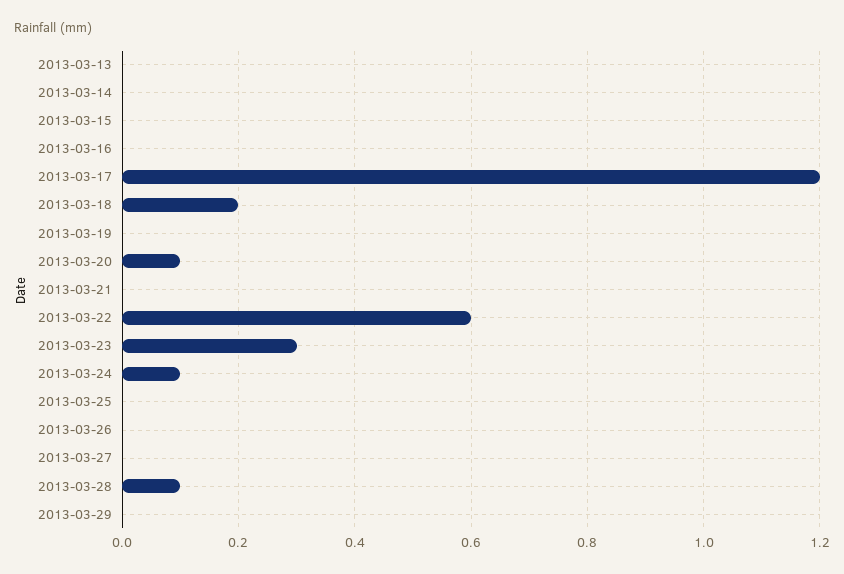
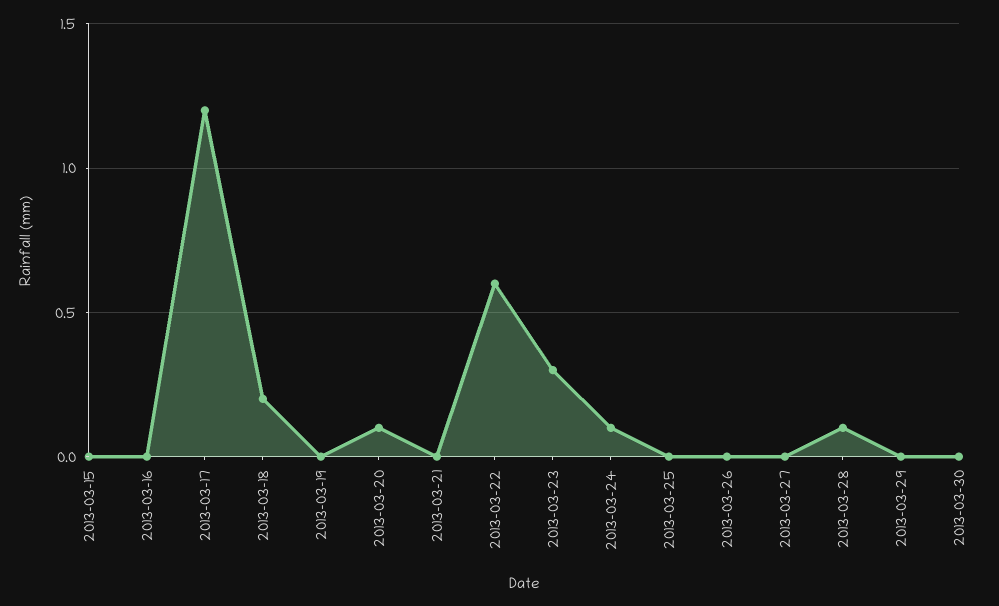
2013-03-13: 0 -> none
2013-03-14: 0 -> none
2013-03-30: none -> 0

